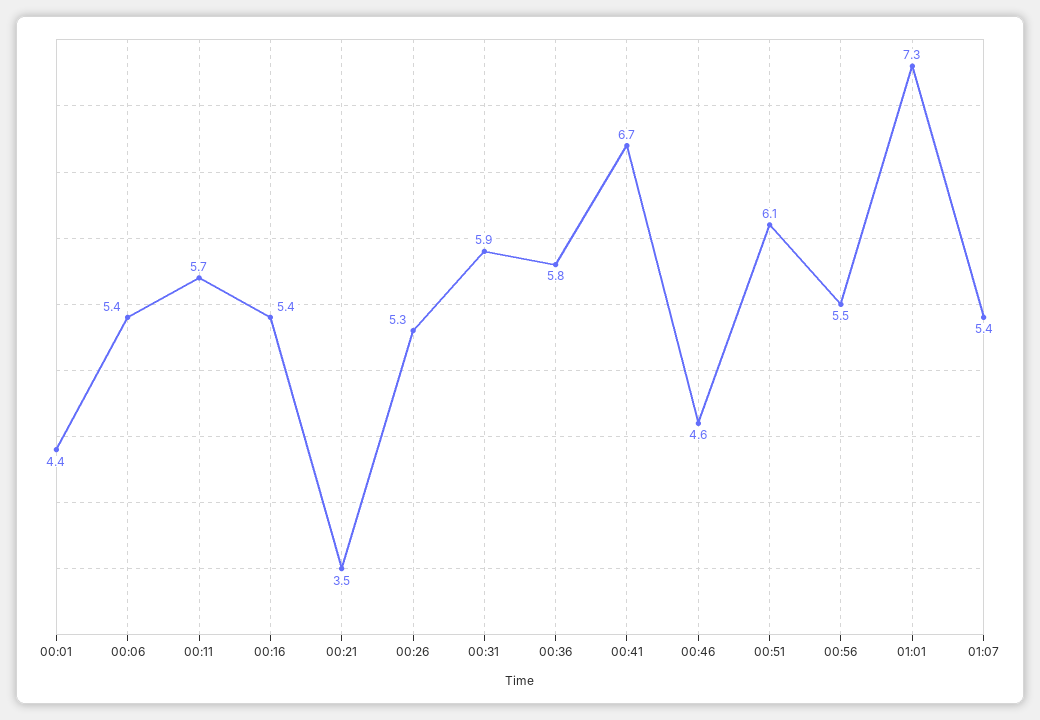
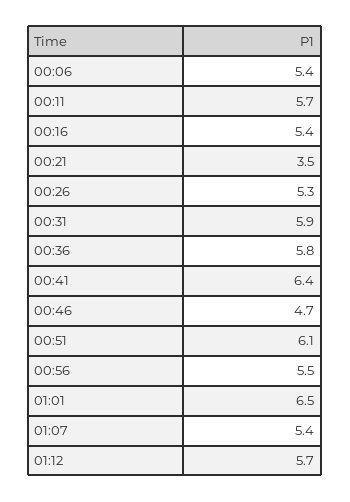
00:01: 4.4 -> none
00:41: 6.7 -> 6.4
00:46: 4.6 -> 4.7
01:01: 7.3 -> 6.5
01:12: none -> 5.7

